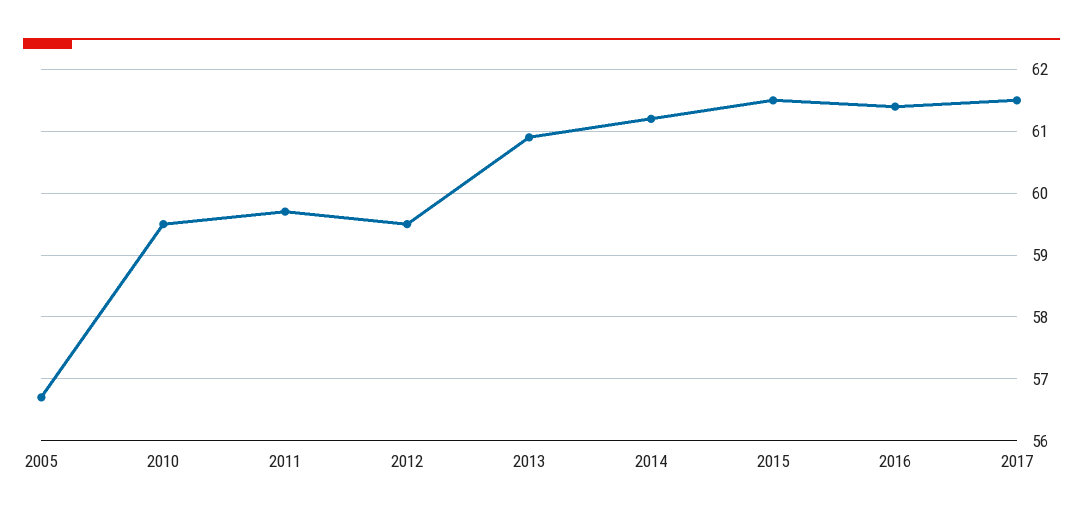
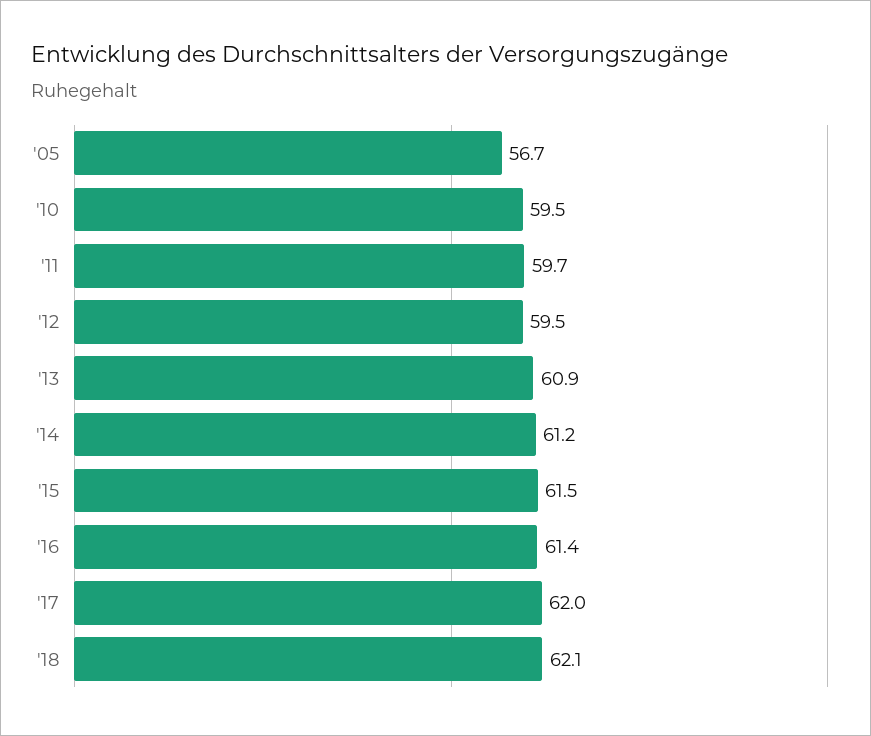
2017: 61.5 -> 62
'18: none -> 62.1

